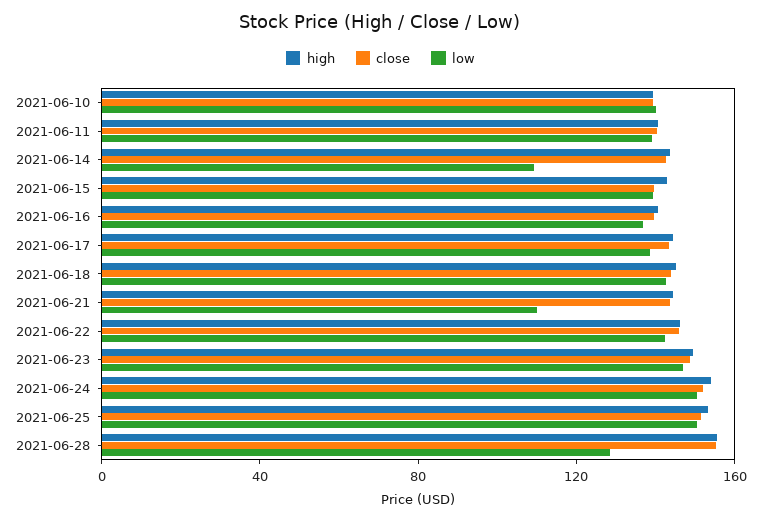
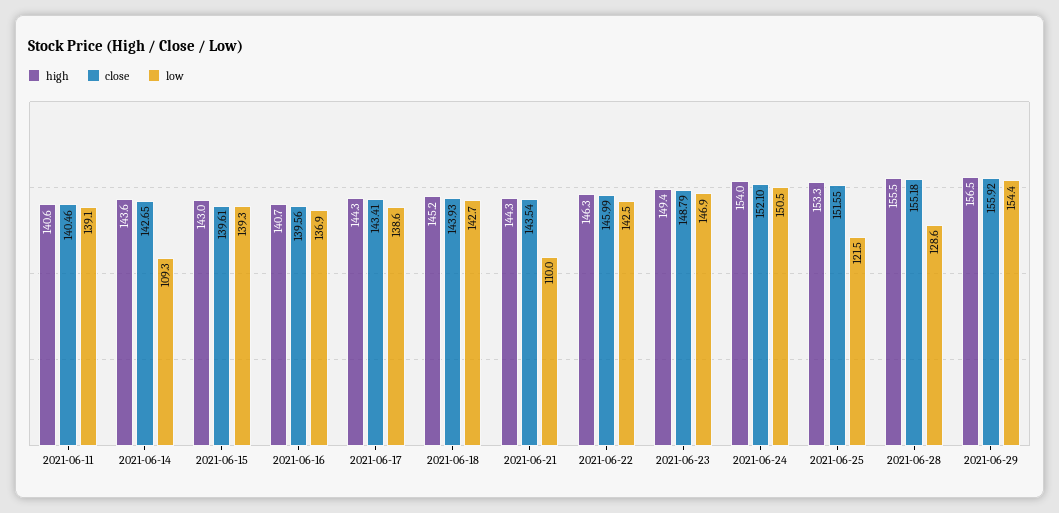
high, 2021-06-10: 140 -> none
close, 2021-06-10: 140 -> none
low, 2021-06-10: 140 -> none
low, 2021-06-25: 150 -> 121.5
high, 2021-06-29: none -> 156.5
close, 2021-06-29: none -> 155.92
low, 2021-06-29: none -> 154.4

